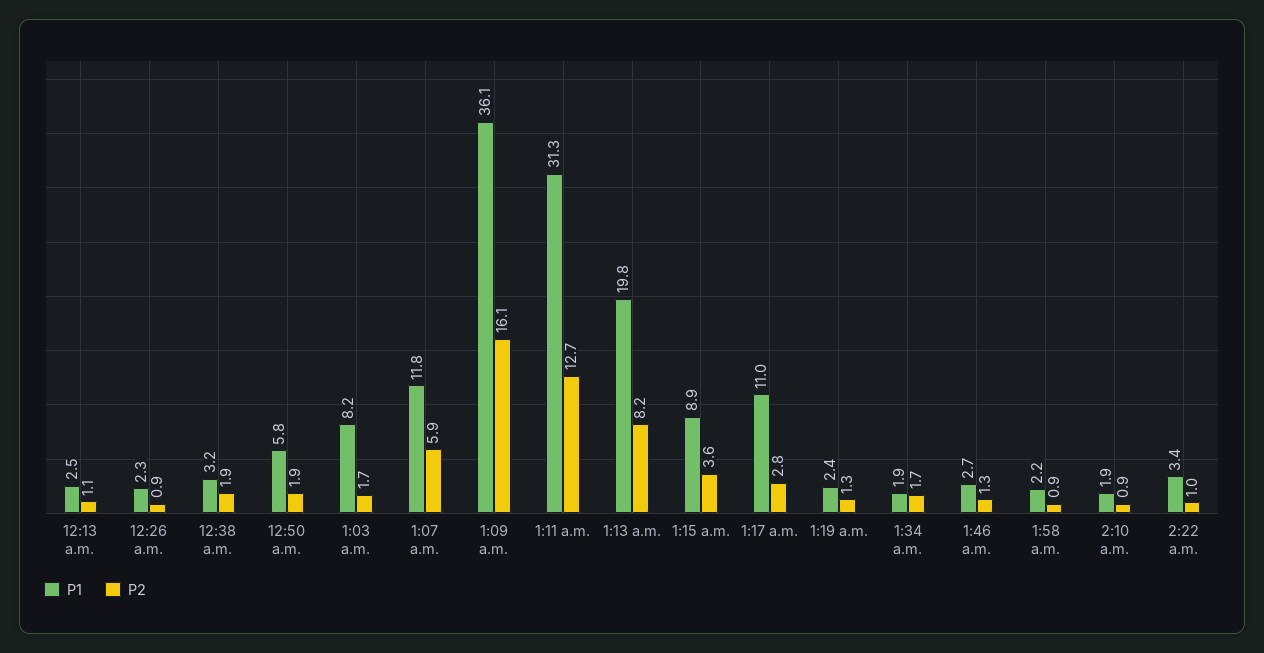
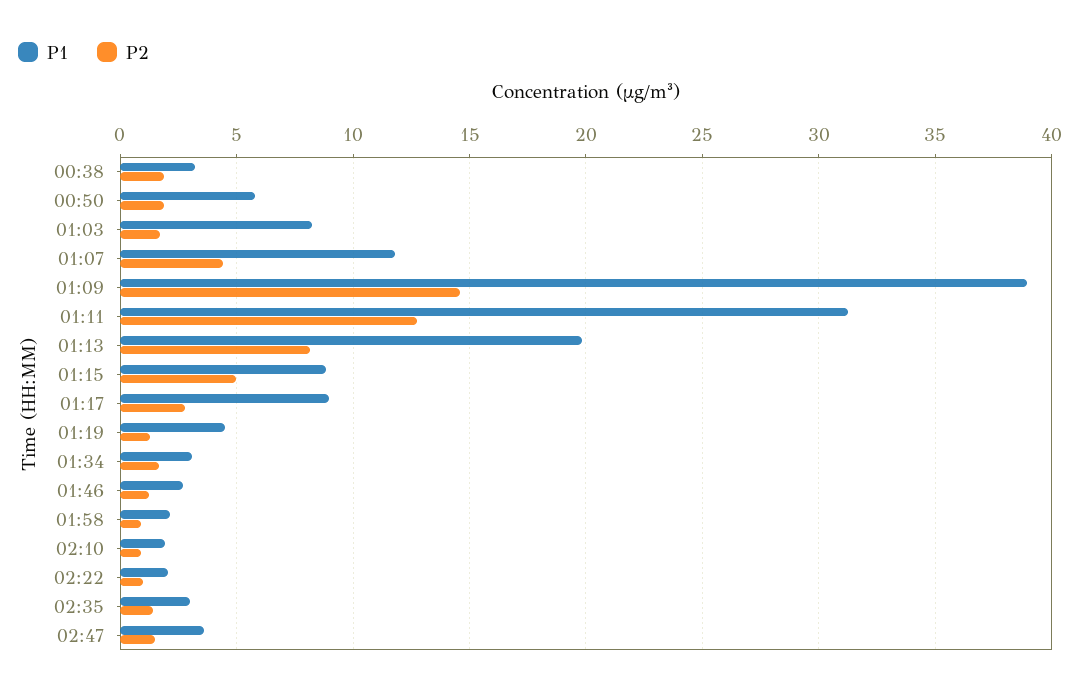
P1, 12:13 a.m.: 2.5 -> none
P2, 12:13 a.m.: 1.1 -> none
P1, 12:26 a.m.: 2.3 -> none
P2, 12:26 a.m.: 0.9 -> none
P2, 1:07 a.m.: 5.9 -> 4.5
P1, 1:09 a.m.: 36.1 -> 39
P2, 1:09 a.m.: 16.1 -> 14.5
P2, 1:15 a.m.: 3.6 -> 5
P1, 1:17 a.m.: 11 -> 9
P1, 1:19 a.m.: 2.4 -> 4.5
P1, 1:34 a.m.: 1.9 -> 3
P1, 2:22 a.m.: 3.4 -> 2
P1, 02:35: none -> 3
P2, 02:35: none -> 1.5
P1, 02:47: none -> 3.5
P2, 02:47: none -> 1.5

